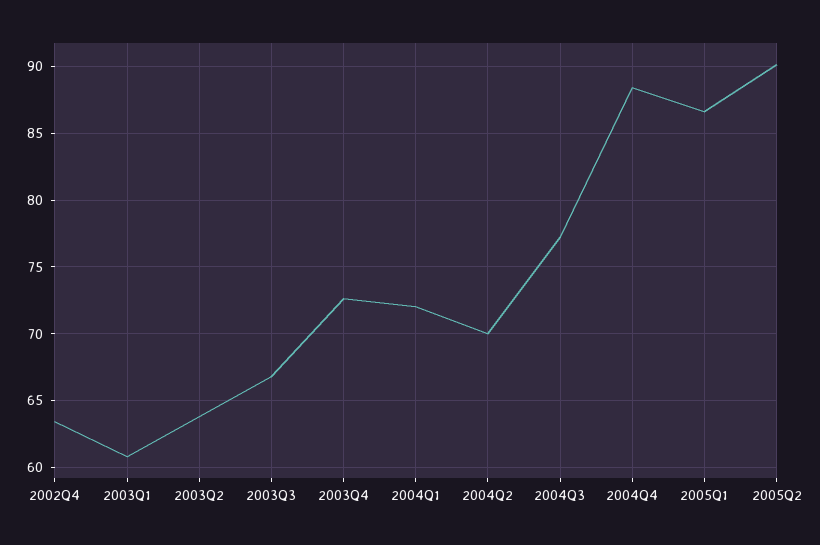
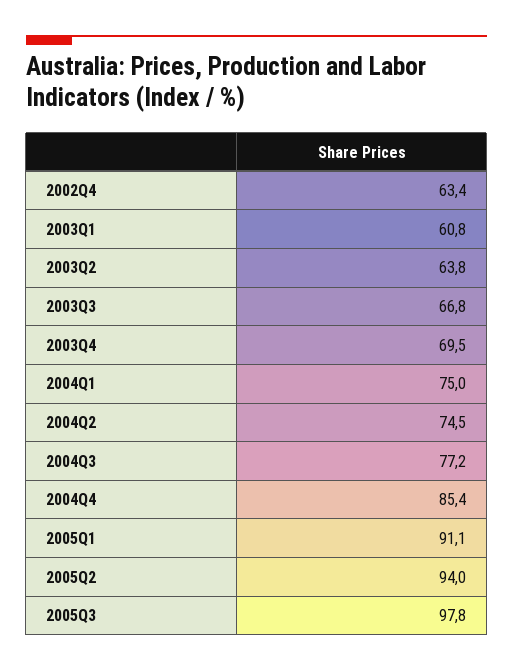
2003Q4: 72.5 -> 69.5
2004Q1: 72 -> 75
2004Q2: 70 -> 74.5
2004Q4: 88.5 -> 85.4
2005Q1: 86.5 -> 91.1
2005Q2: 90 -> 94
2005Q3: none -> 97.8

